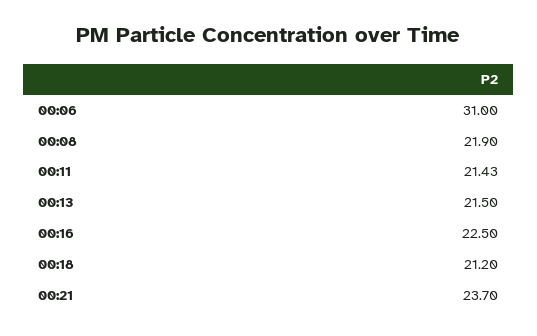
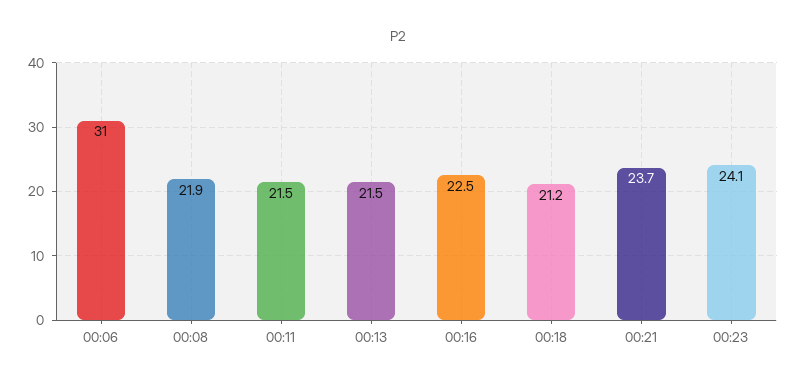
00:11: 21.43 -> 21.5
00:23: none -> 24.1

